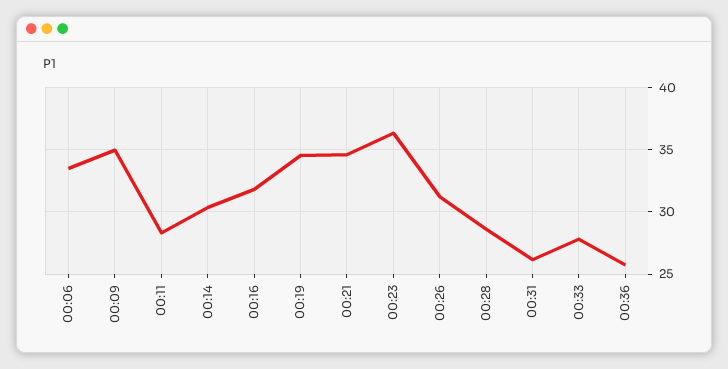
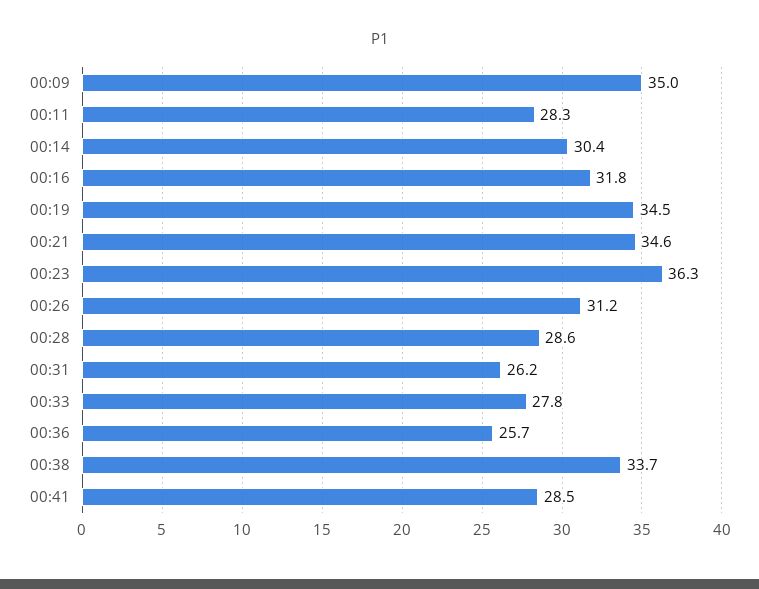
00:06: 33.5 -> none
00:38: none -> 33.7
00:41: none -> 28.5

